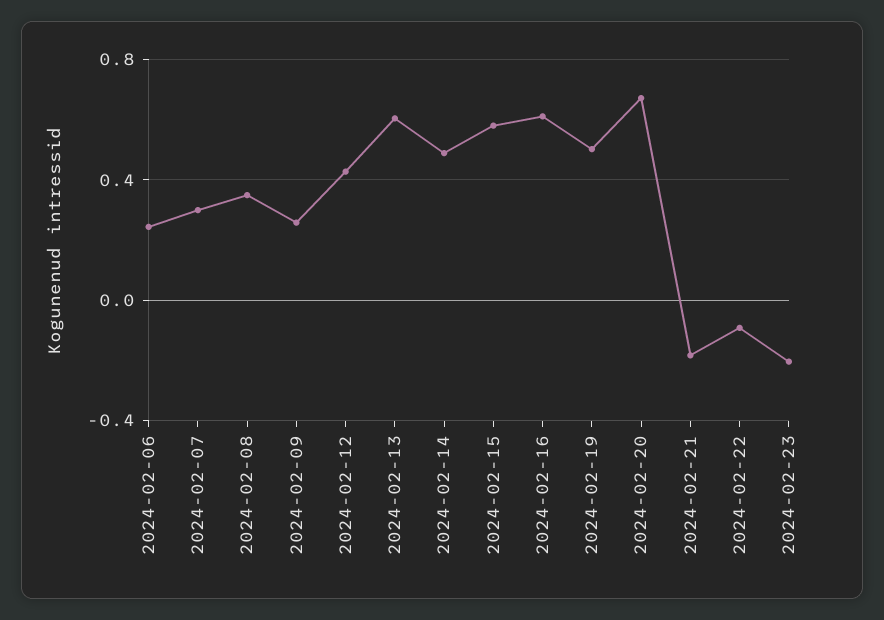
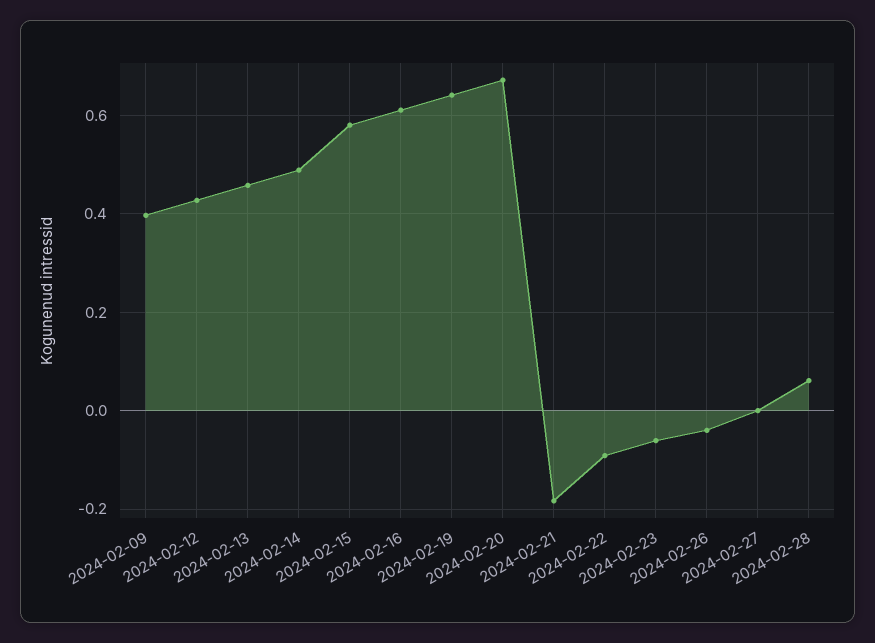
2024-02-06: 0.25 -> none
2024-02-07: 0.3 -> none
2024-02-08: 0.35 -> none
2024-02-09: 0.25 -> 0.4
2024-02-13: 0.6 -> 0.46
2024-02-19: 0.5 -> 0.64
2024-02-23: -0.2 -> -0.06
2024-02-26: none -> -0.04
2024-02-27: none -> 0
2024-02-28: none -> 0.06

